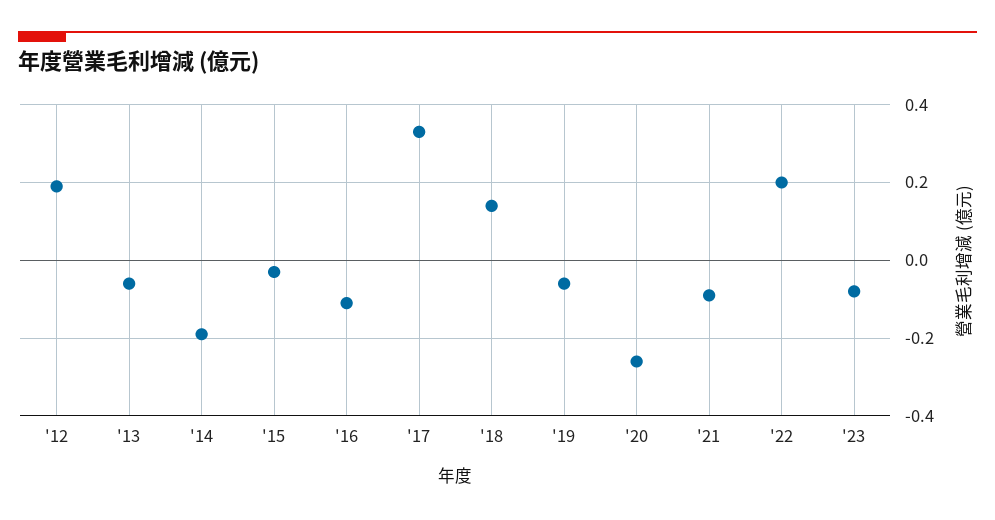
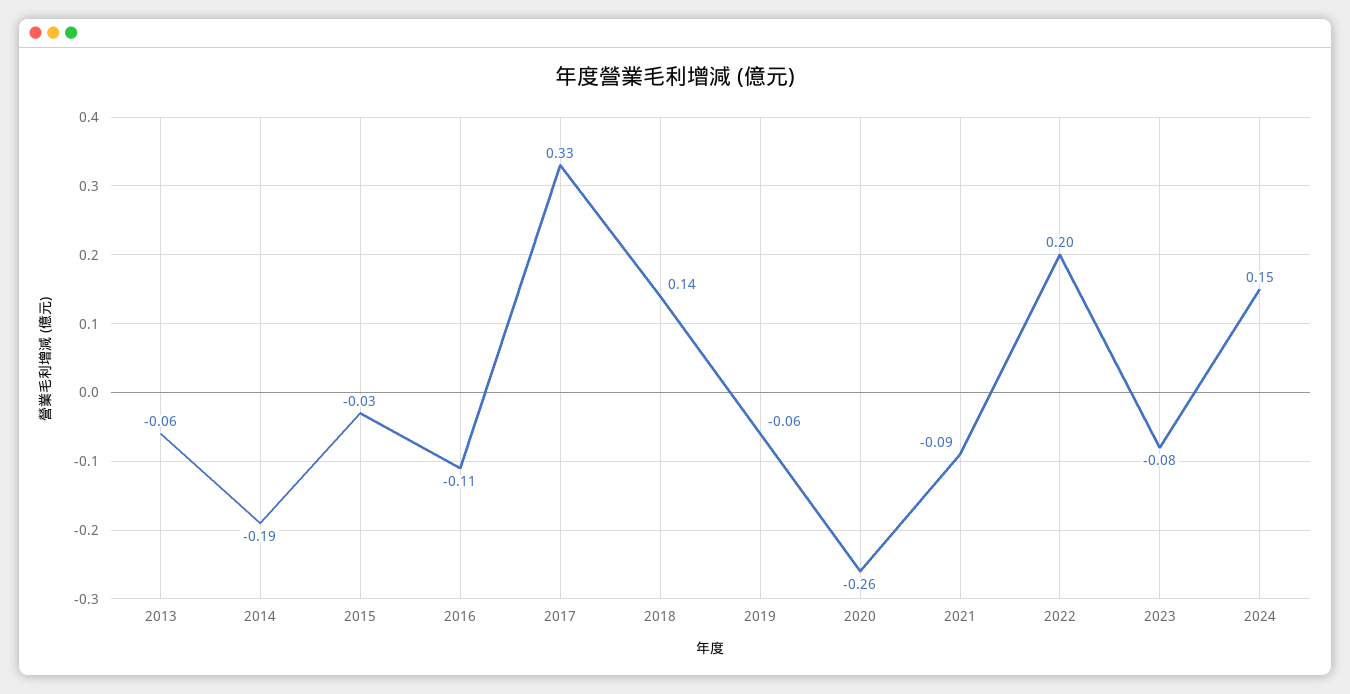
'12: 0.2 -> none
2024: none -> 0.15

